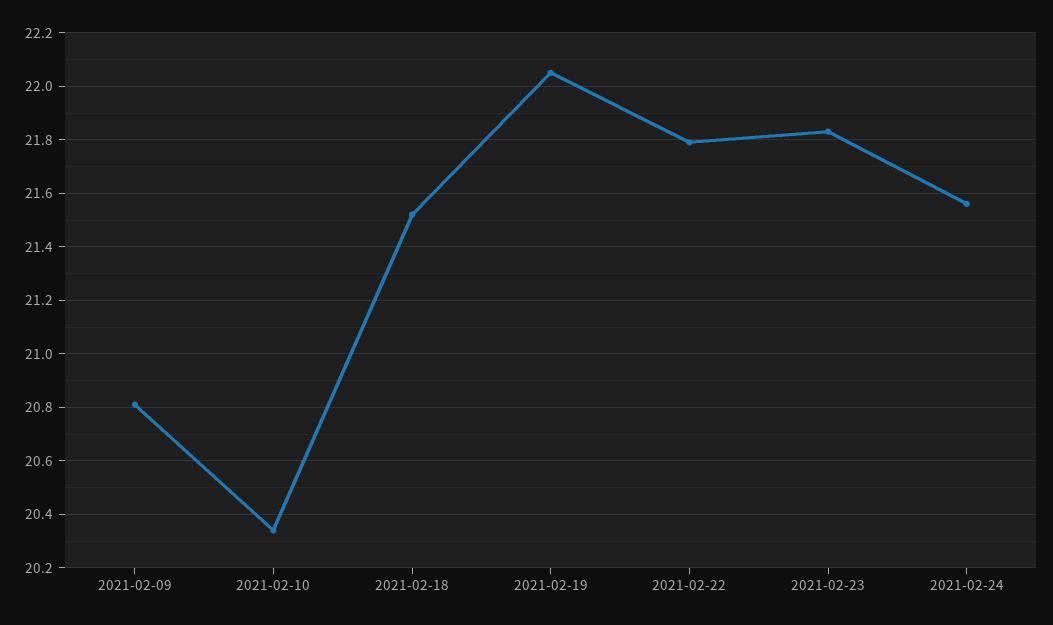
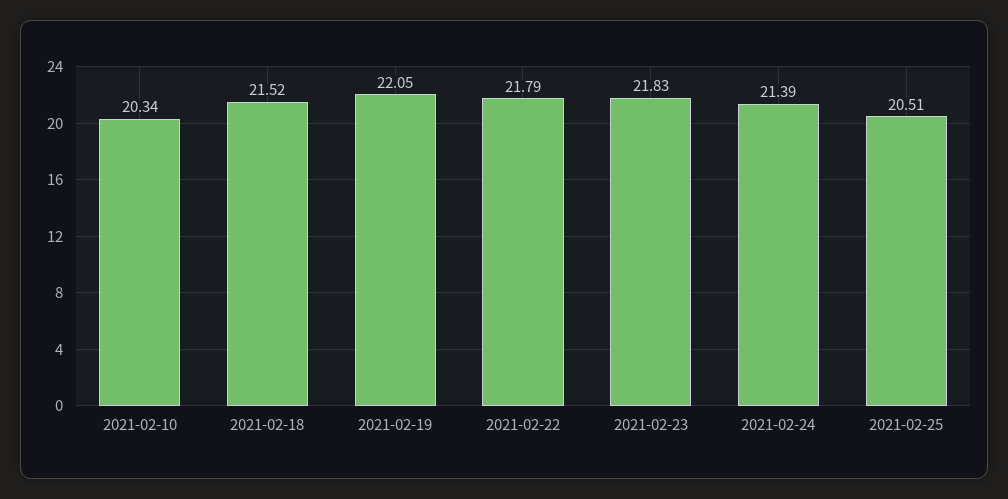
2021-02-09: 20.8 -> none
2021-02-24: 21.55 -> 21.39
2021-02-25: none -> 20.51

